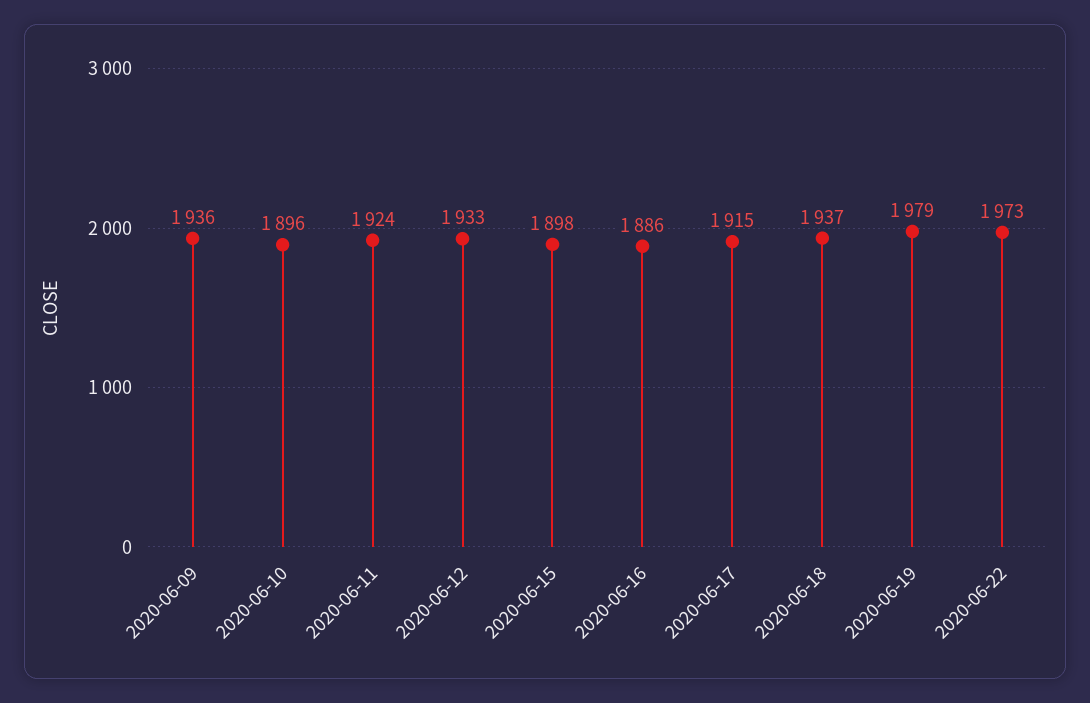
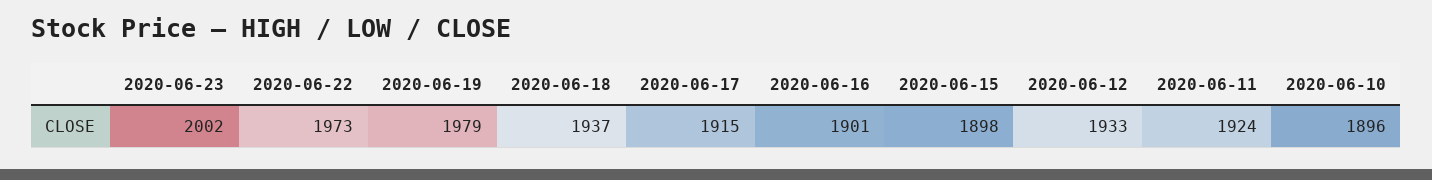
2020-06-09: 1936 -> none
2020-06-16: 1886 -> 1901
2020-06-23: none -> 2002

